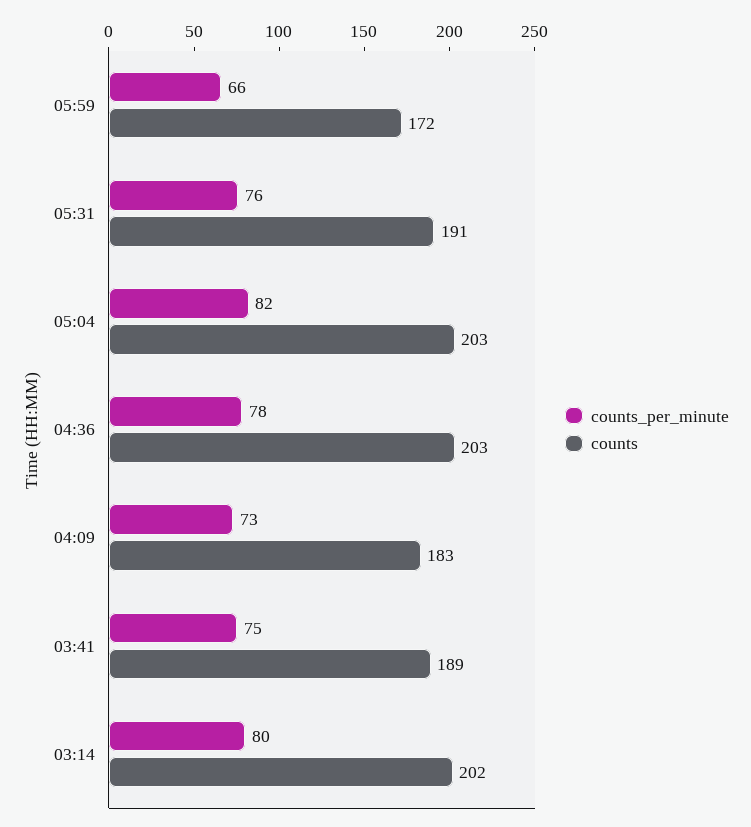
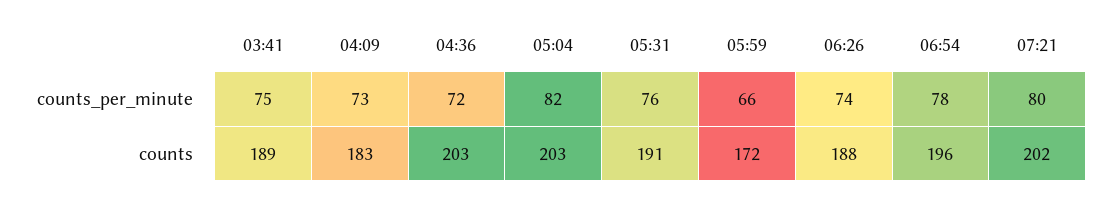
counts_per_minute, 04:36: 78 -> 72
counts_per_minute, 03:14: 80 -> none
counts, 03:14: 202 -> none
counts_per_minute, 06:26: none -> 74
counts_per_minute, 06:54: none -> 78
counts_per_minute, 07:21: none -> 80
counts, 06:26: none -> 188
counts, 06:54: none -> 196
counts, 07:21: none -> 202

